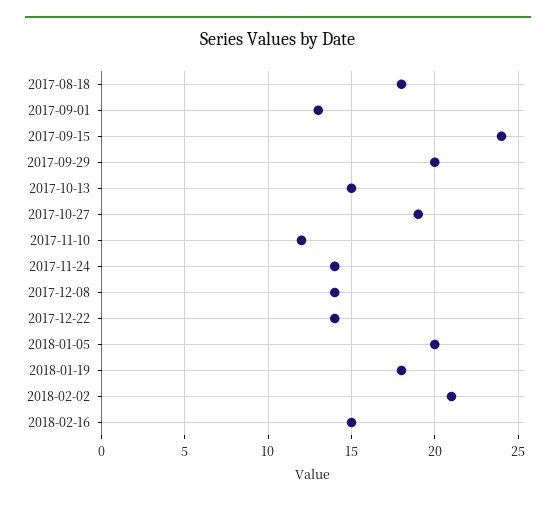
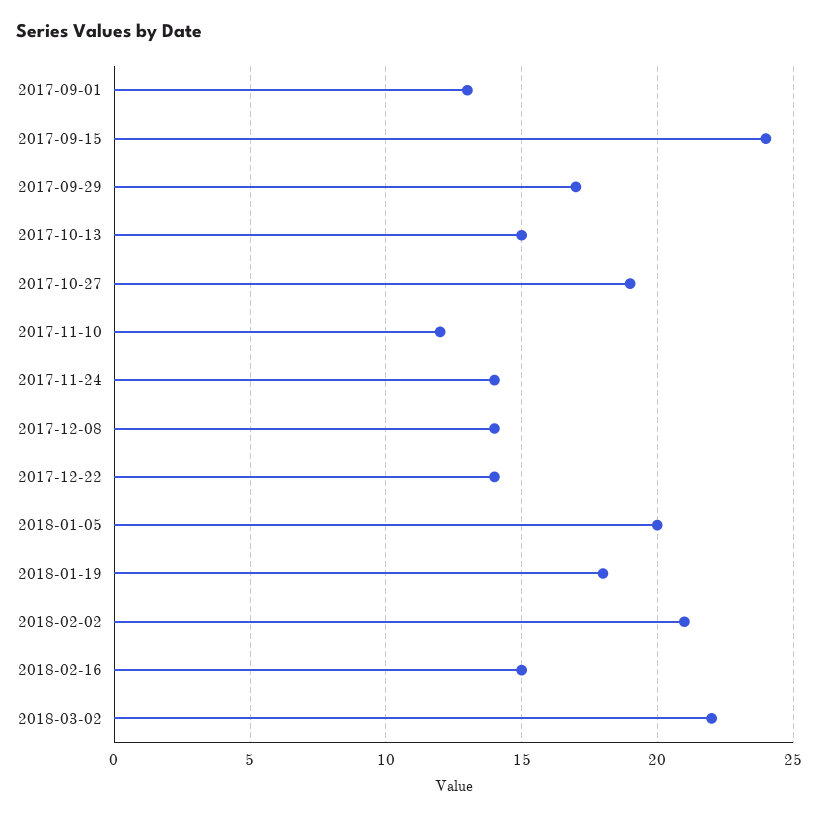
2017-08-18: 18 -> none
2017-09-29: 20 -> 17
2018-03-02: none -> 22

